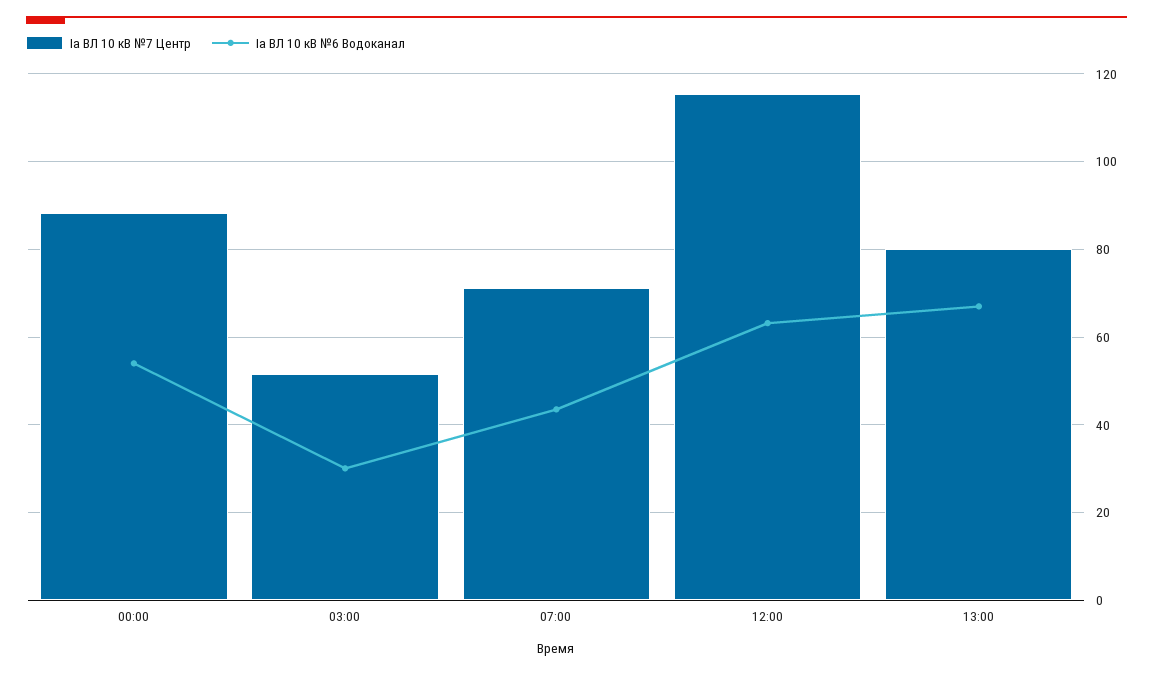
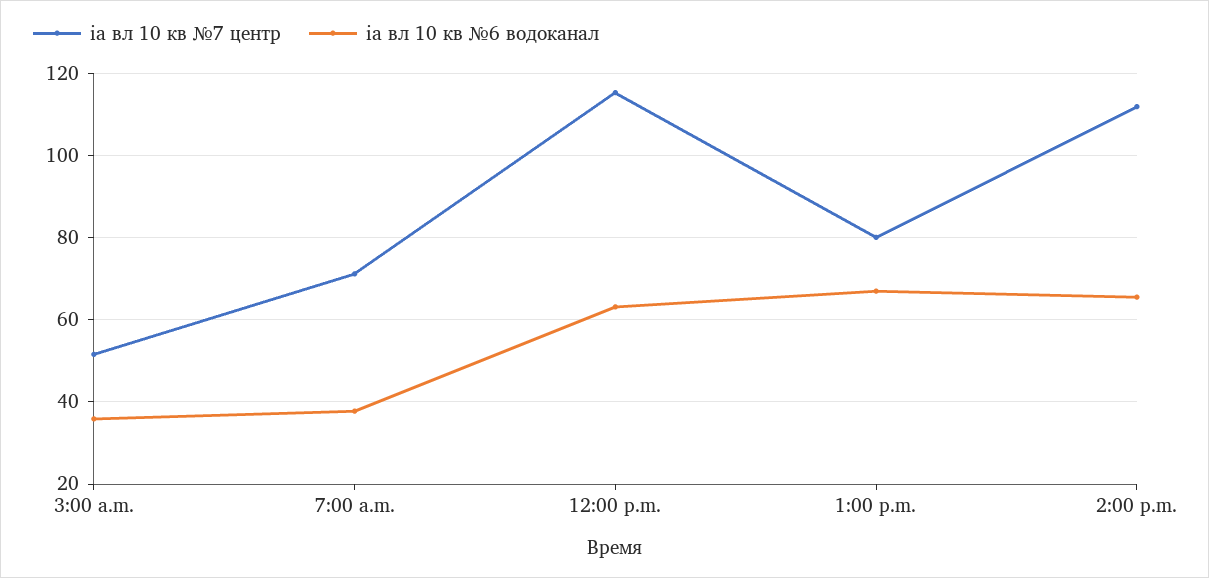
Ia ВЛ 10 кВ №7 Центр, 00:00: 88 -> none
Ia ВЛ 10 кВ №6 Водоканал, 00:00: 54 -> none
Ia ВЛ 10 кВ №6 Водоканал, 03:00: 30 -> 36
Ia ВЛ 10 кВ №6 Водоканал, 07:00: 44 -> 38
Ia ВЛ 10 кВ №7 Центр, 2:00 p.m.: none -> 112
Ia ВЛ 10 кВ №6 Водоканал, 2:00 p.m.: none -> 66

